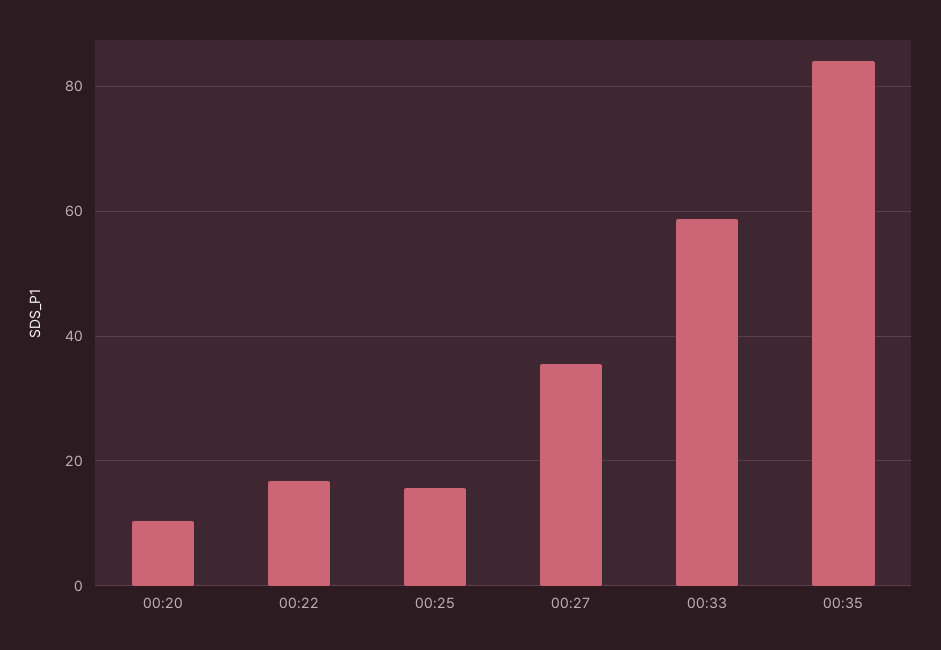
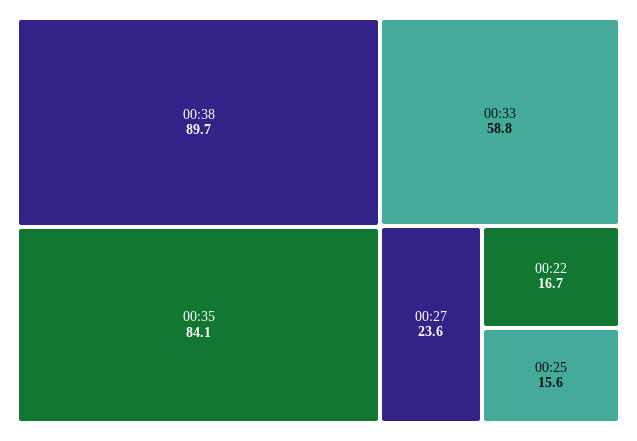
00:20: 10 -> none
00:27: 36 -> 23.6
00:38: none -> 89.7

